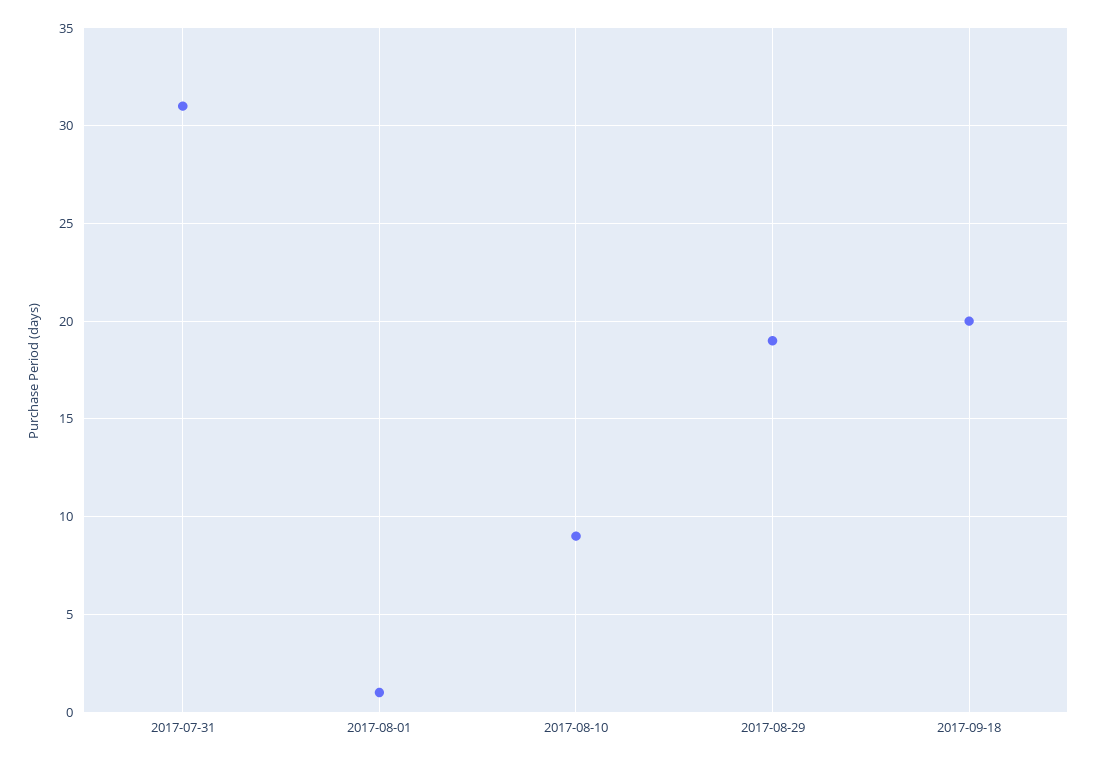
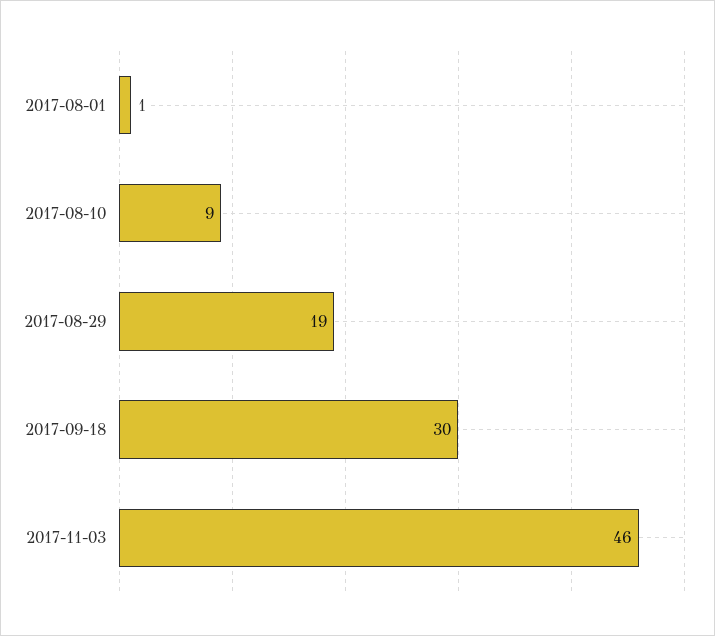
2017-07-31: 31 -> none
2017-09-18: 20 -> 30
2017-11-03: none -> 46

